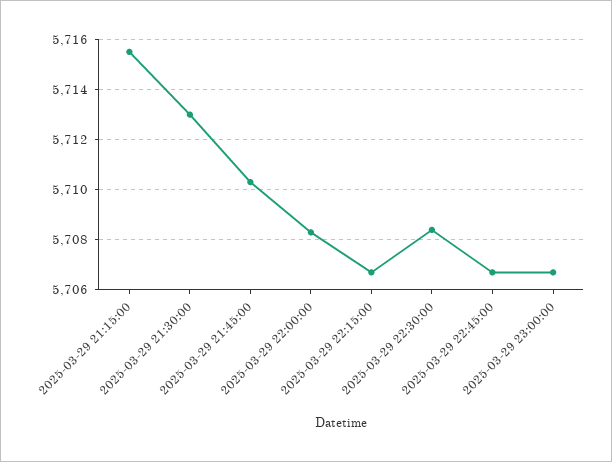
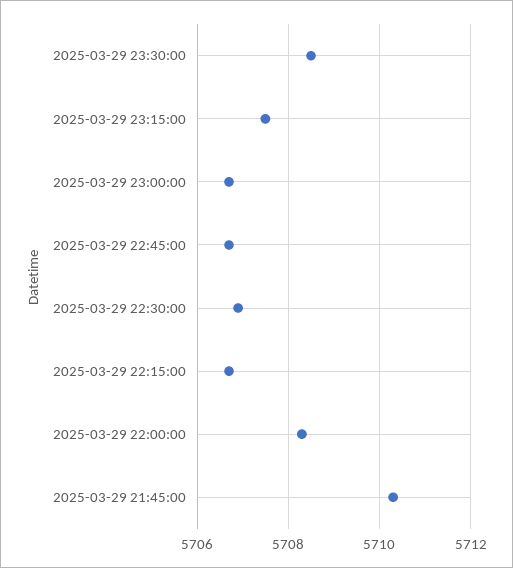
2025-03-29 21:15:00: 5715.5 -> none
2025-03-29 21:30:00: 5713 -> none
2025-03-29 22:30:00: 5708.5 -> 5707
2025-03-29 23:30:00: none -> 5708.5
2025-03-29 23:15:00: none -> 5707.5

